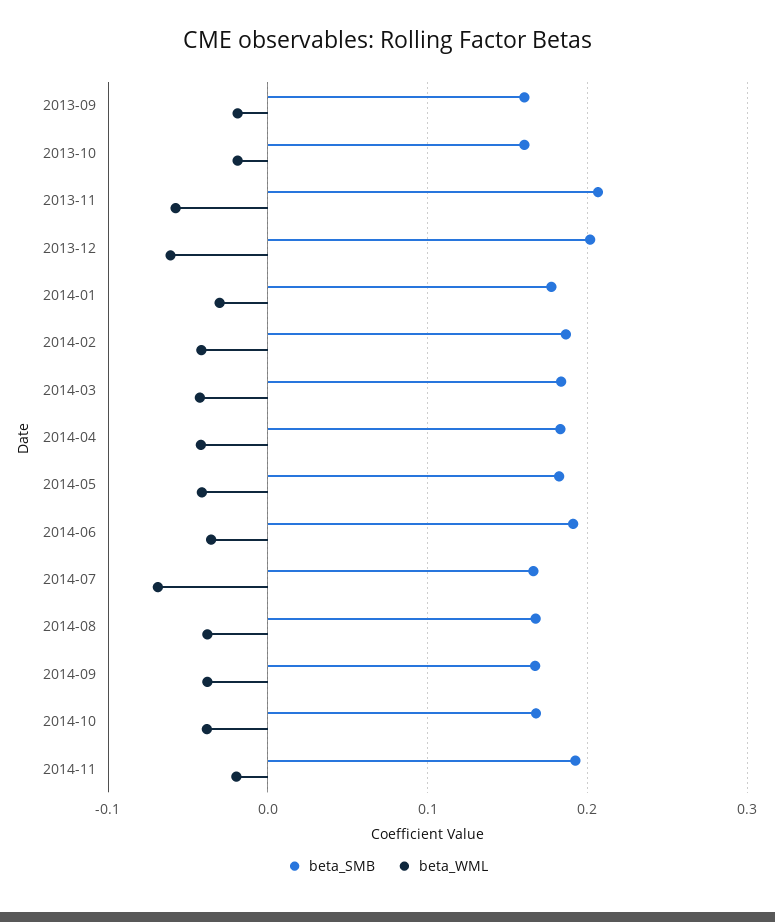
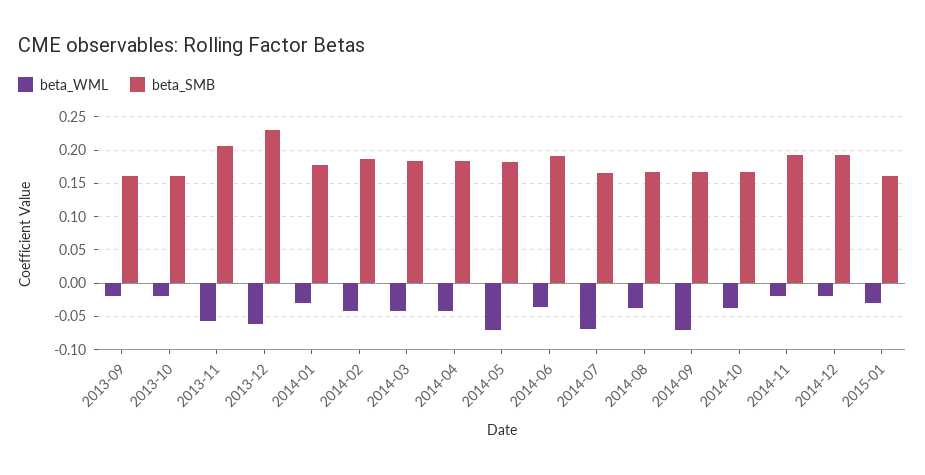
beta_SMB, 2013-12: 0.2 -> 0.23
beta_WML, 2014-05: -0.04 -> -0.07
beta_WML, 2014-09: -0.04 -> -0.07
beta_WML, 2014-12: none -> -0.02
beta_SMB, 2014-12: none -> 0.19
beta_WML, 2015-01: none -> -0.03
beta_SMB, 2015-01: none -> 0.16

